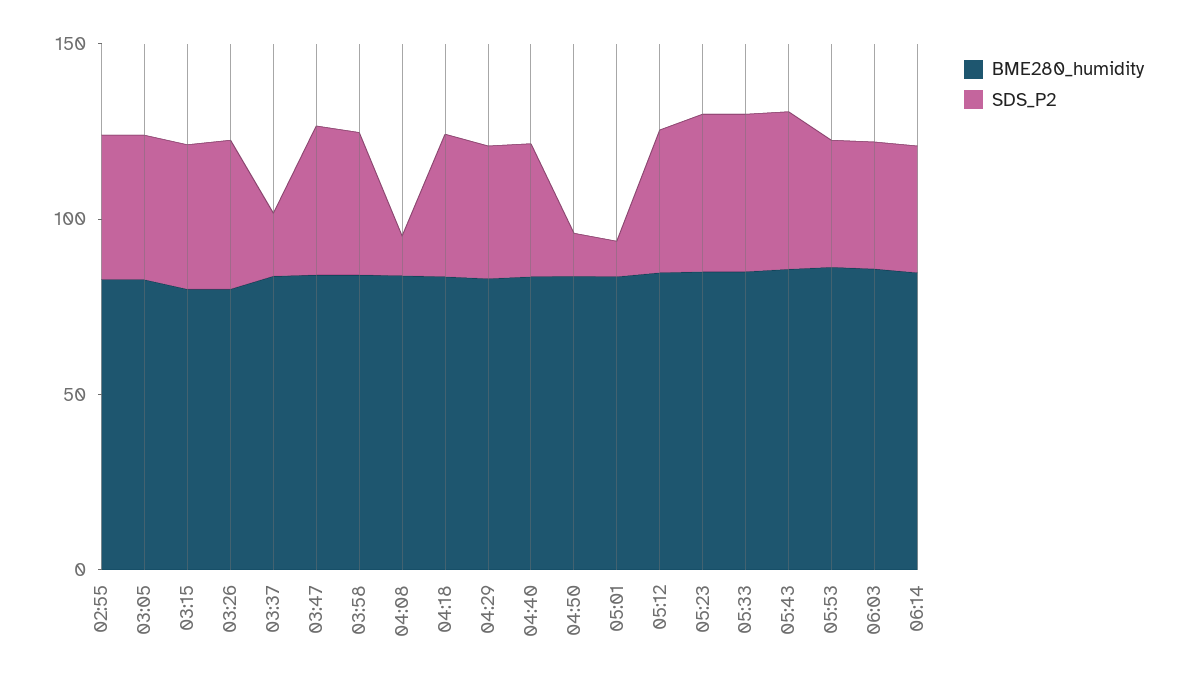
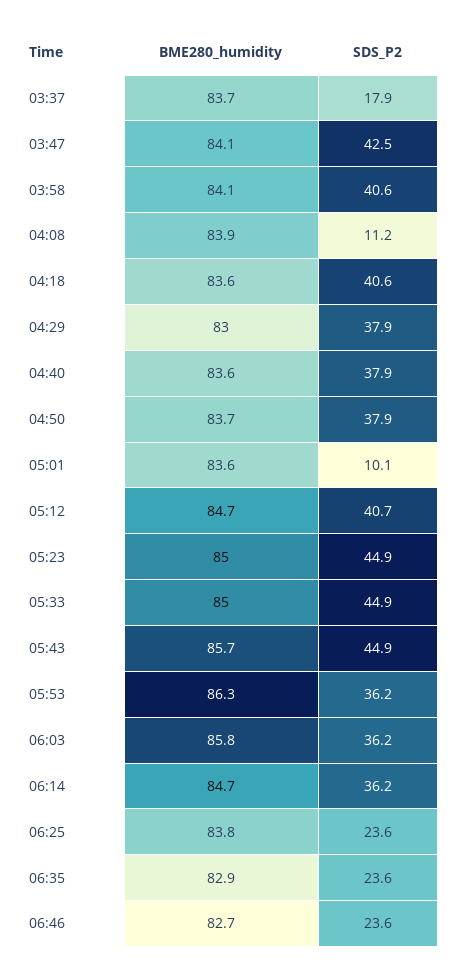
BME280_humidity, 02:55: 80 -> none
SDS_P2, 02:55: 40 -> none
BME280_humidity, 03:05: 80 -> none
SDS_P2, 03:05: 40 -> none
BME280_humidity, 03:15: 80 -> none
SDS_P2, 03:15: 40 -> none
BME280_humidity, 03:26: 80 -> none
SDS_P2, 03:26: 40 -> none
SDS_P2, 04:50: 10 -> 37.9
BME280_humidity, 06:25: none -> 83.8
SDS_P2, 06:25: none -> 23.6
BME280_humidity, 06:35: none -> 82.9
SDS_P2, 06:35: none -> 23.6
BME280_humidity, 06:46: none -> 82.7
SDS_P2, 06:46: none -> 23.6

